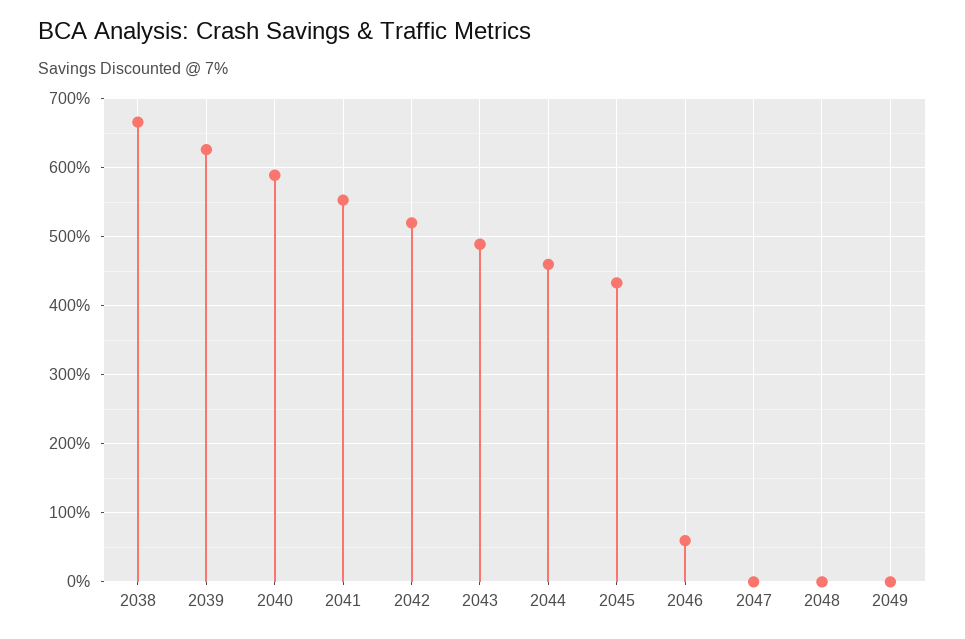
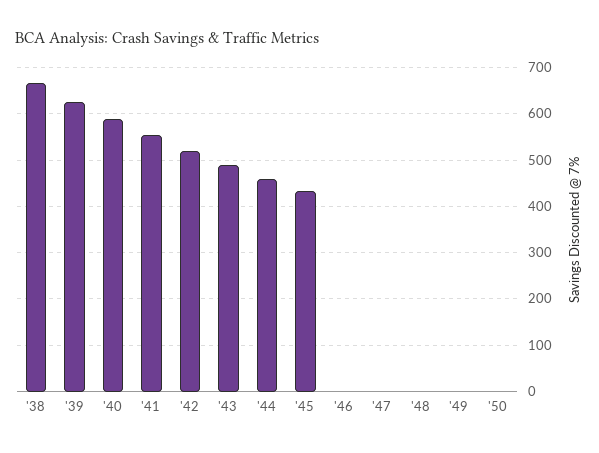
2046: 60 -> 0
'50: none -> 0

